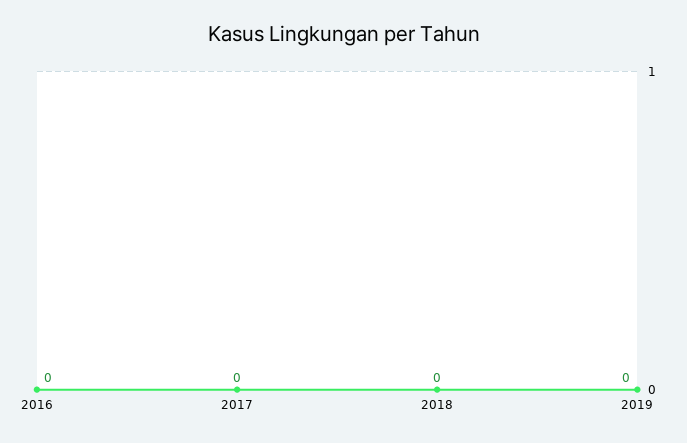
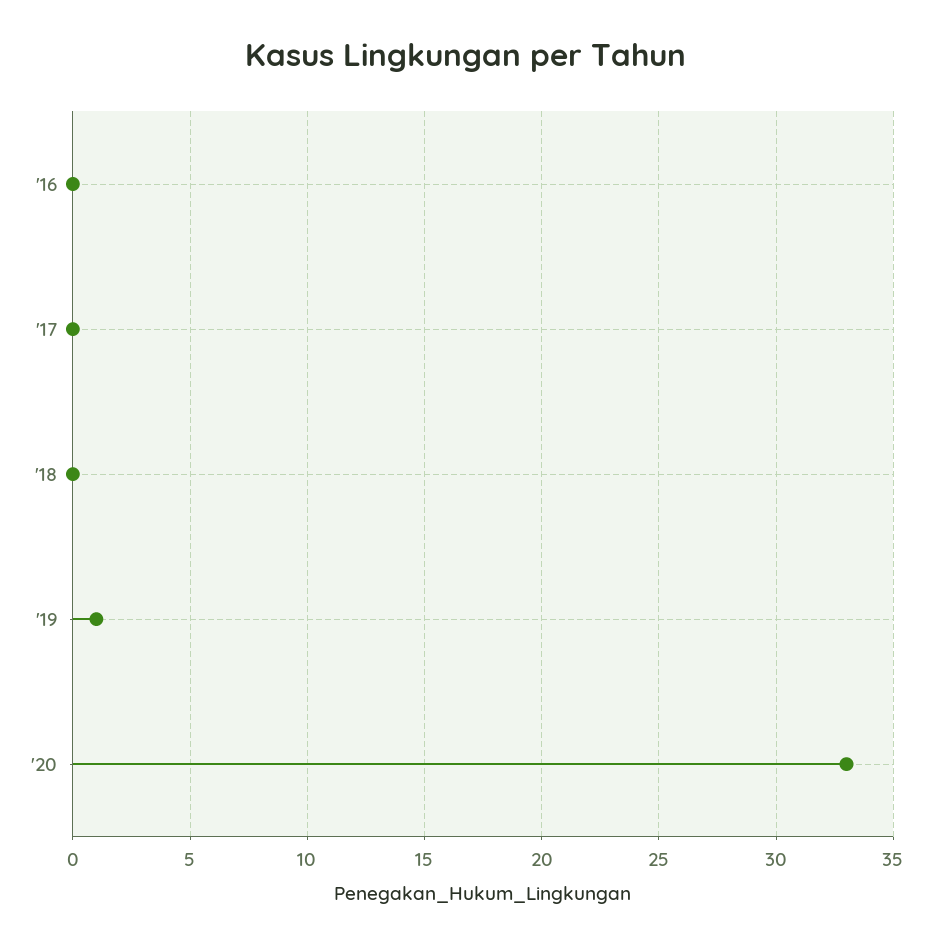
2019: 0 -> 1
'20: none -> 33

